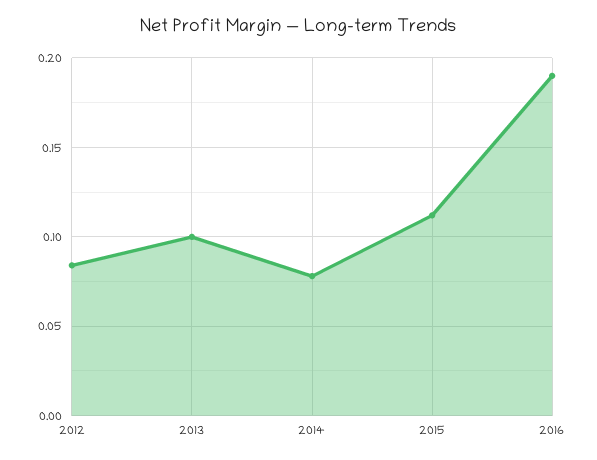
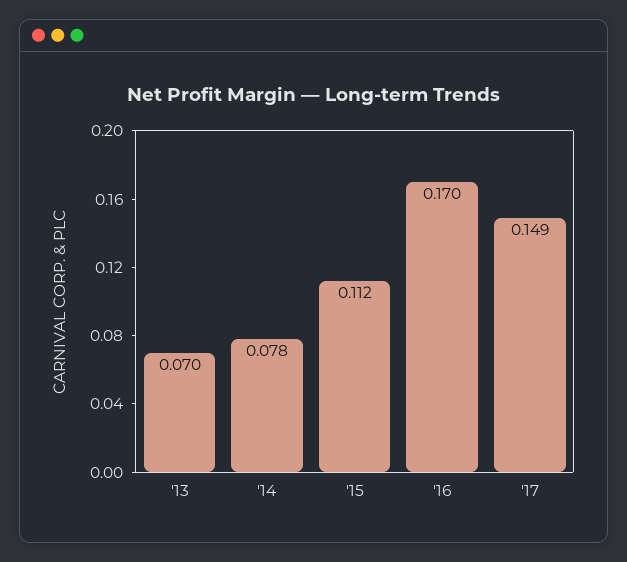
2012: 0.085 -> none
2013: 0.1 -> 0.07
2016: 0.19 -> 0.17
'17: none -> 0.149

